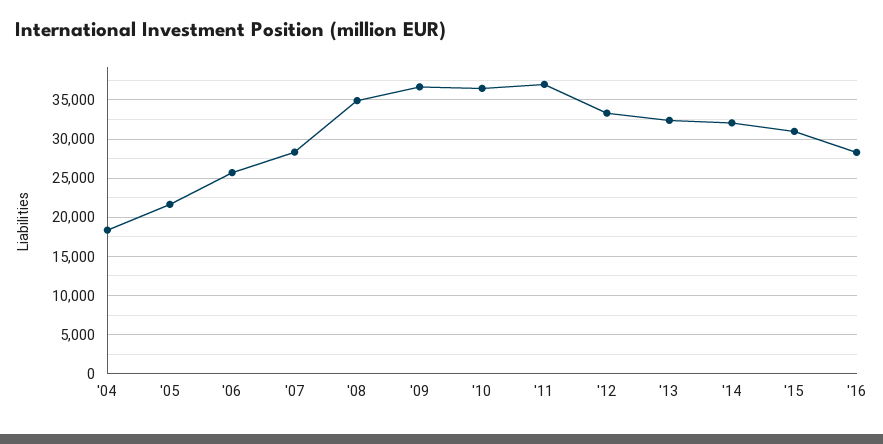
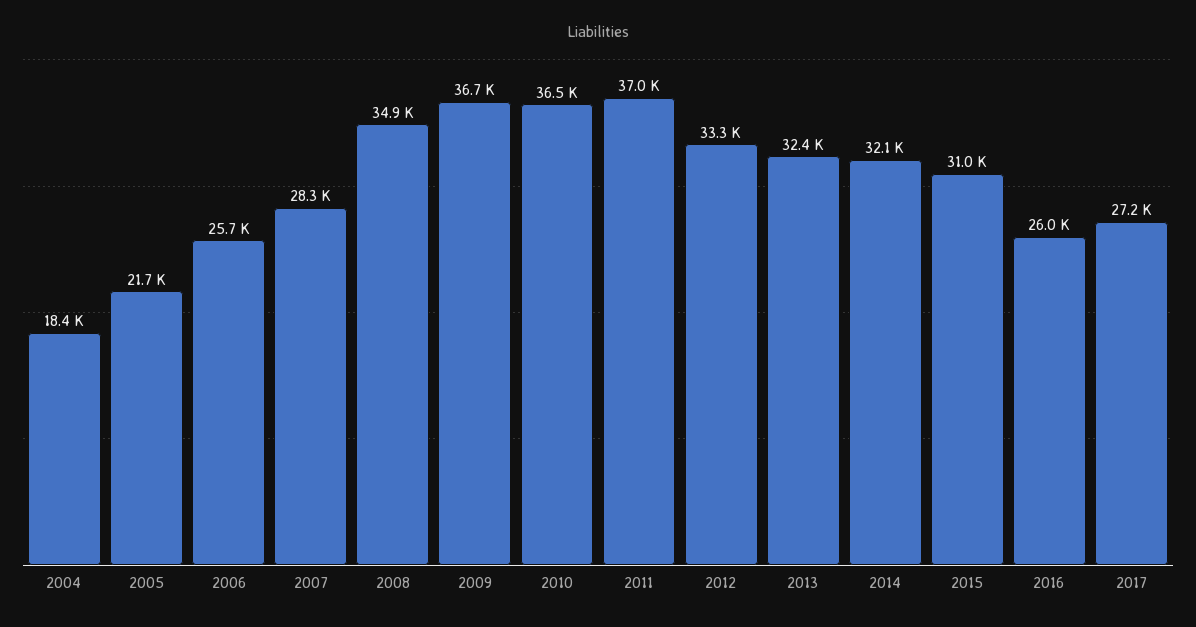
'16: 28000 -> 26000
2017: none -> 27200

